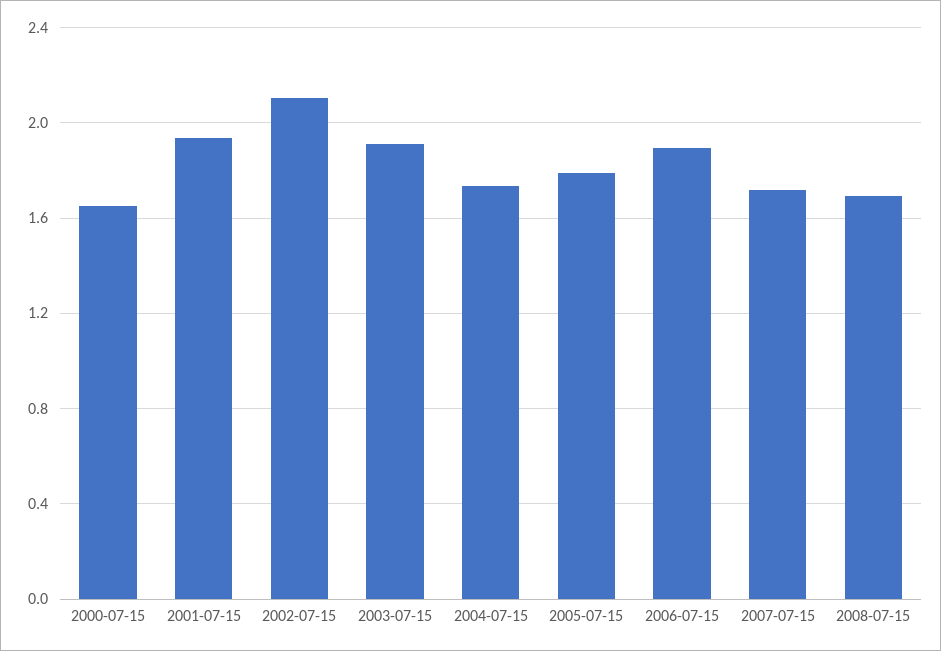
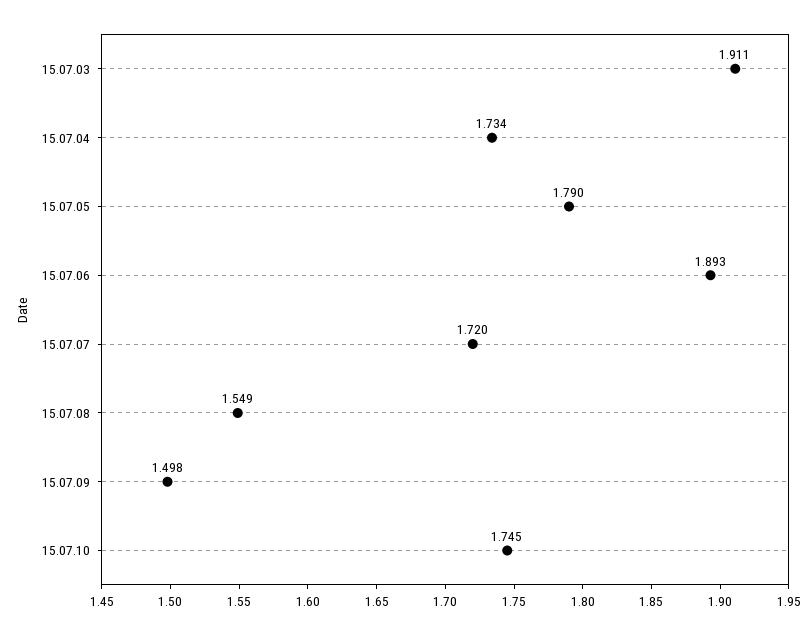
2000-07-15: 1.65 -> none
2001-07-15: 1.95 -> none
2002-07-15: 2.1 -> none
2008-07-15: 1.7 -> 1.549
15.07.09: none -> 1.498
15.07.10: none -> 1.745

